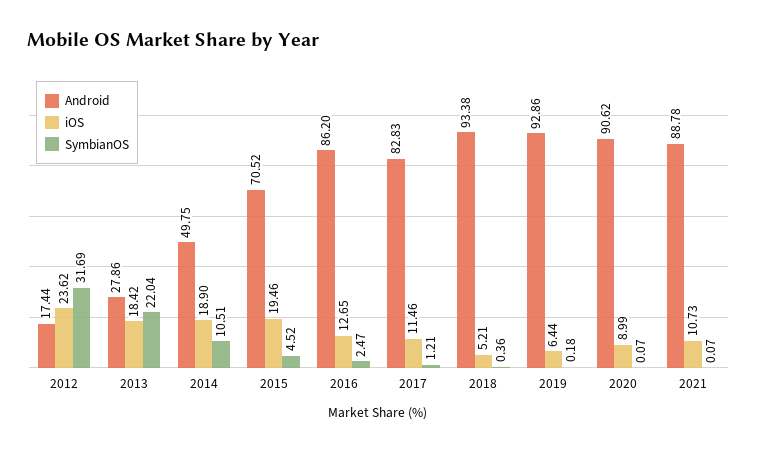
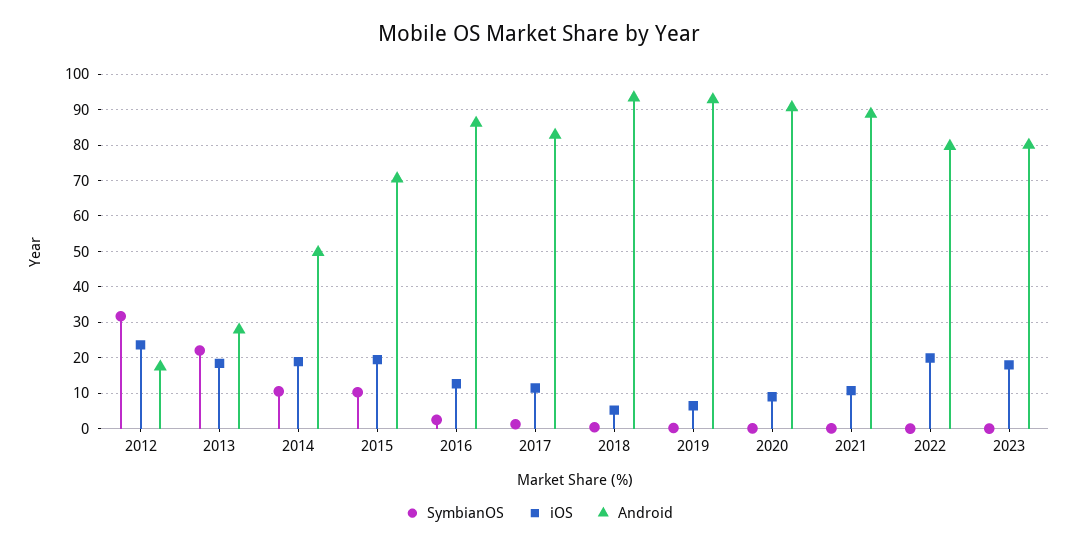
SymbianOS, 2015: 4.52 -> 10
SymbianOS, 2022: none -> 0
iOS, 2022: none -> 20
Android, 2022: none -> 80
SymbianOS, 2023: none -> 0
iOS, 2023: none -> 18
Android, 2023: none -> 80

